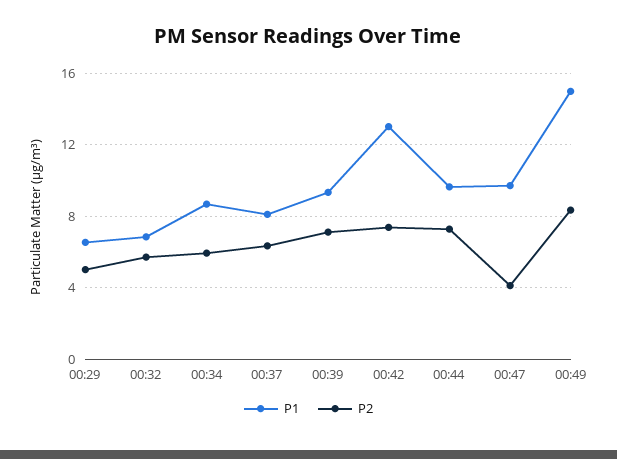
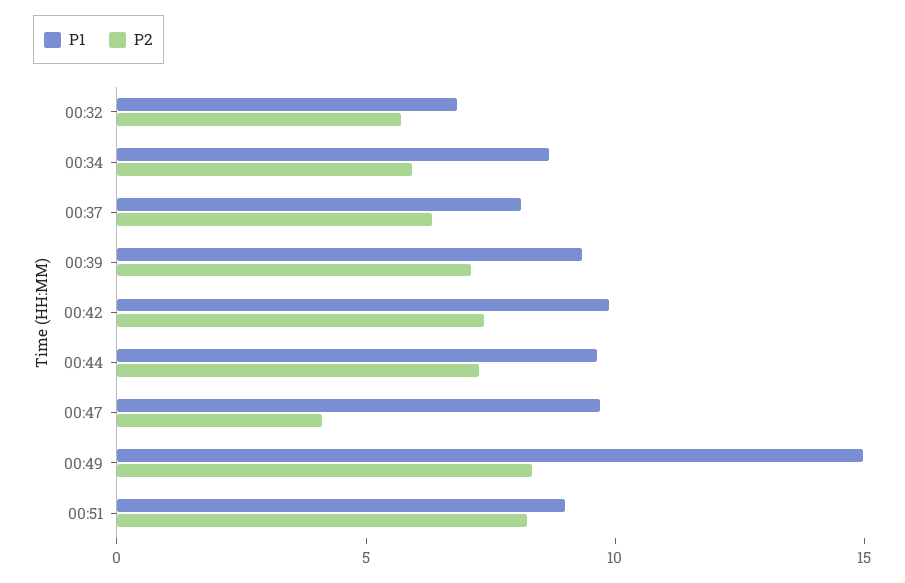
P1, 00:29: 6.5 -> none
P2, 00:29: 5 -> none
P1, 00:42: 13 -> 10
P1, 00:51: none -> 9
P2, 00:51: none -> 8

